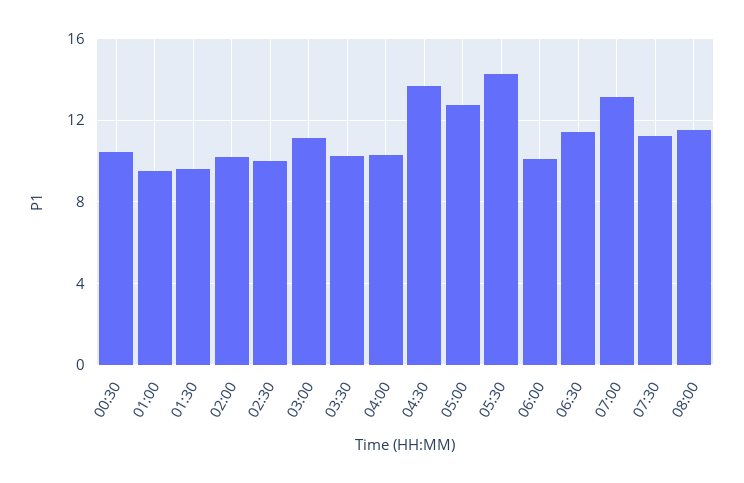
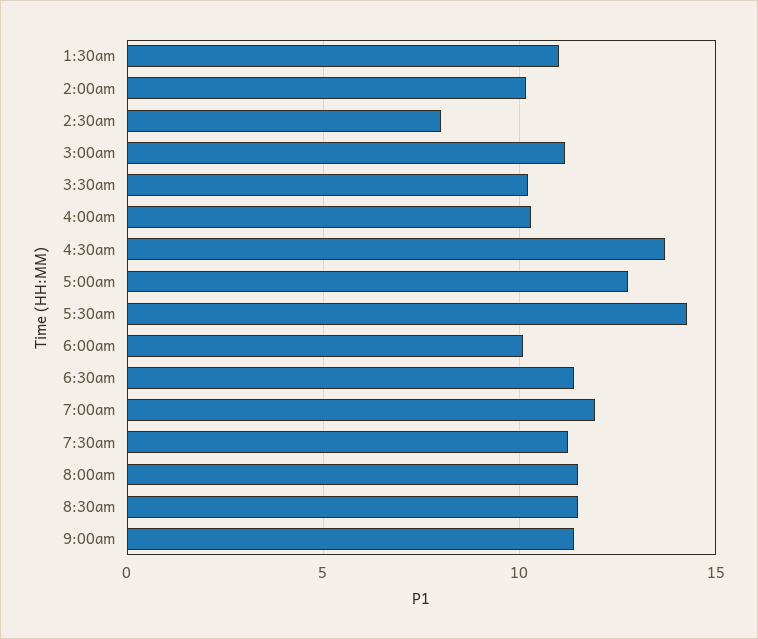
00:30: 10.5 -> none
01:00: 9.5 -> none
01:30: 9.5 -> 11
02:30: 10 -> 8
07:00: 13 -> 12
8:30am: none -> 11.5
9:00am: none -> 11.5

